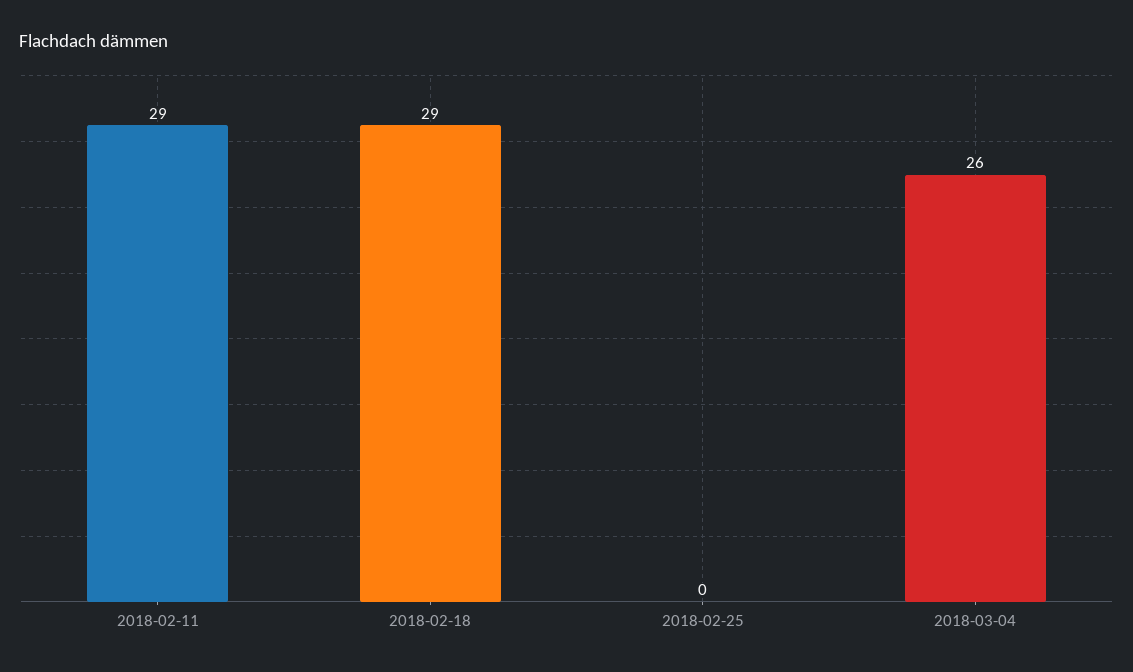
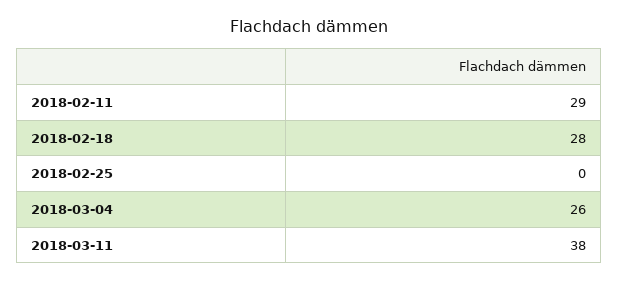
2018-02-18: 29 -> 28
2018-03-11: none -> 38

